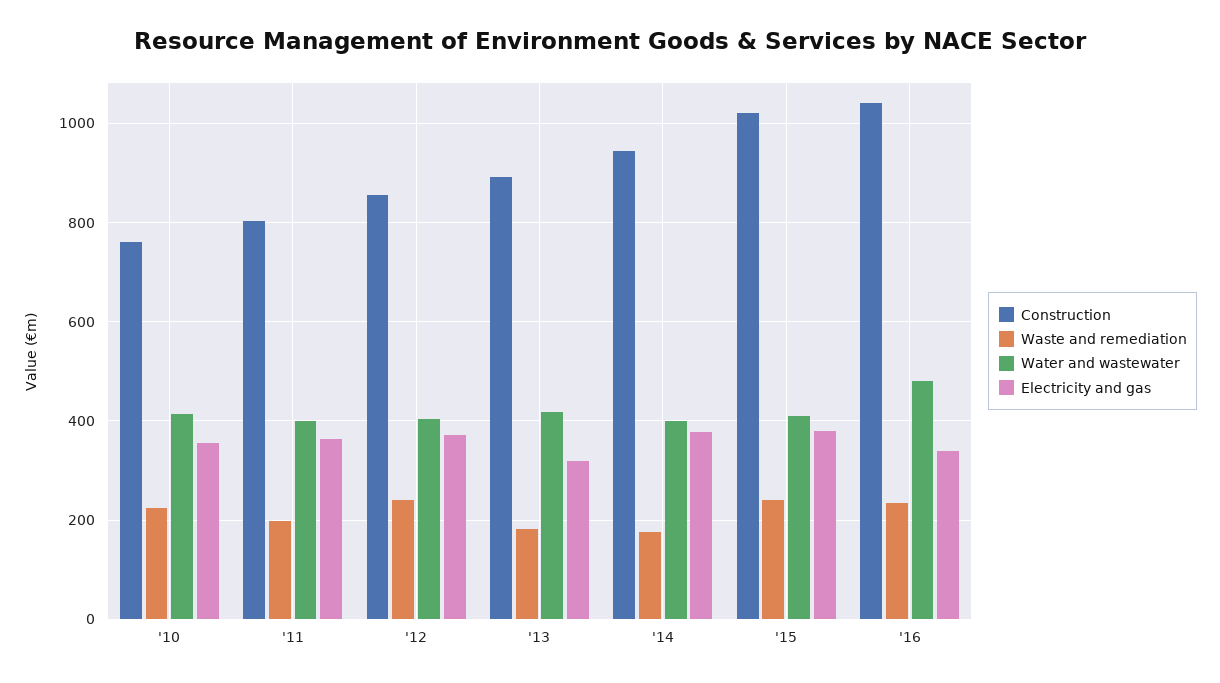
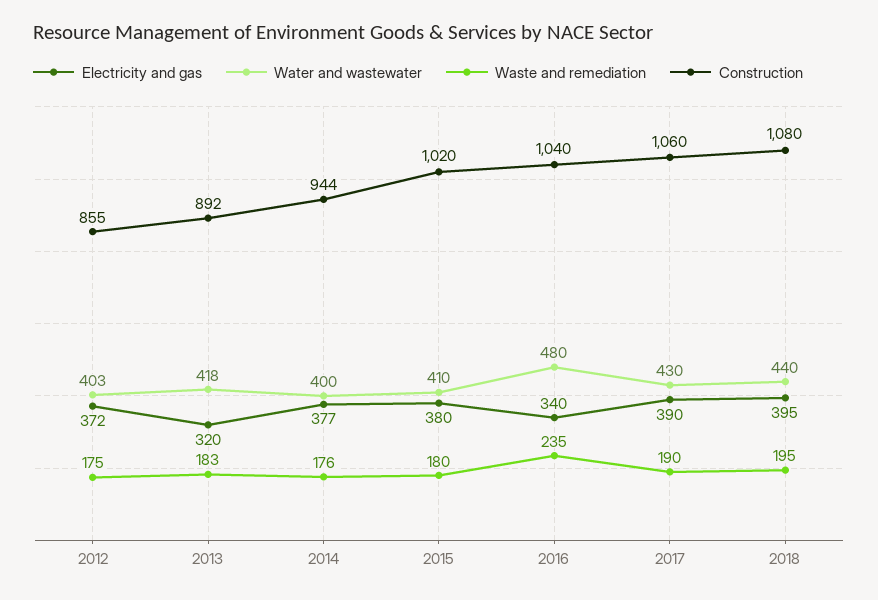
Construction, '10: 760 -> none
Waste and remediation, '10: 220 -> none
Water and wastewater, '10: 420 -> none
Electricity and gas, '10: 360 -> none
Construction, '11: 800 -> none
Waste and remediation, '11: 200 -> none
Water and wastewater, '11: 400 -> none
Electricity and gas, '11: 360 -> none
Waste and remediation, '12: 240 -> 175
Waste and remediation, '15: 240 -> 180
Electricity and gas, 2017: none -> 390
Water and wastewater, 2017: none -> 430
Waste and remediation, 2017: none -> 190
Construction, 2017: none -> 1060
Electricity and gas, 2018: none -> 395
Water and wastewater, 2018: none -> 440
Waste and remediation, 2018: none -> 195
Construction, 2018: none -> 1080

